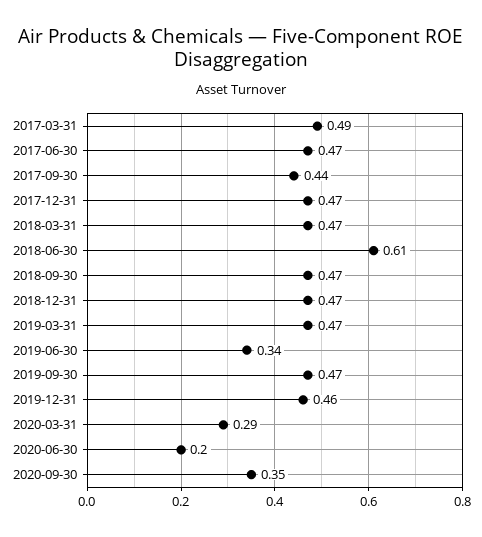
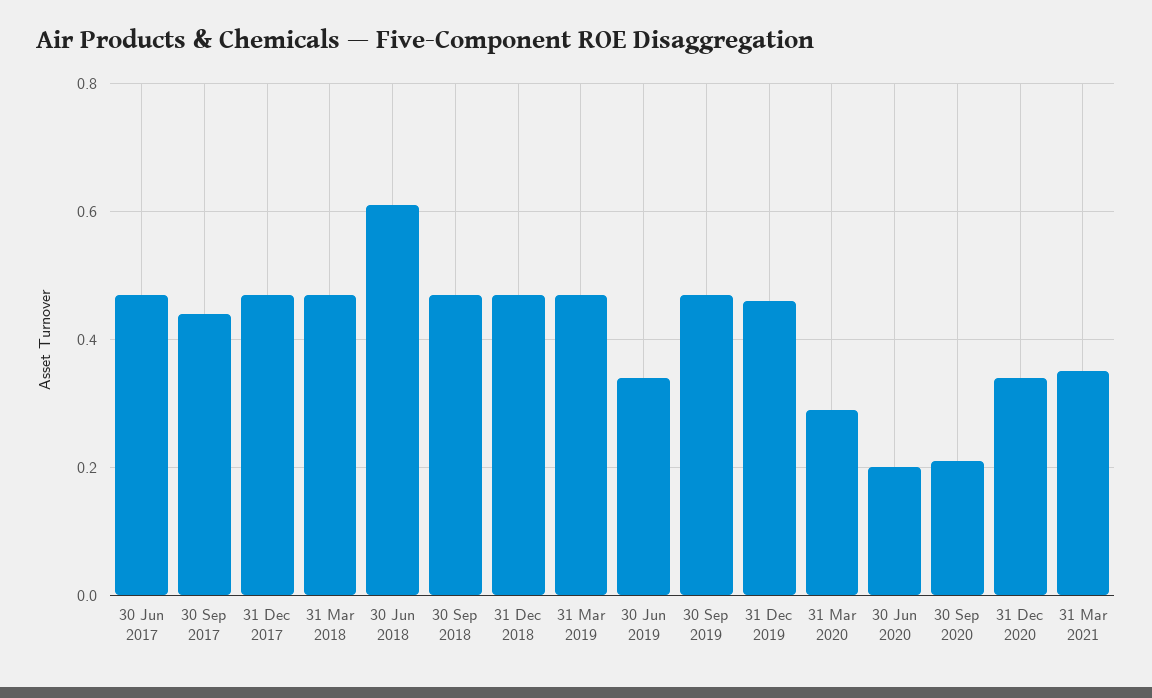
2017-03-31: 0.49 -> none
2020-09-30: 0.35 -> 0.2
31 Dec 2020: none -> 0.35
31 Mar 2021: none -> 0.35

